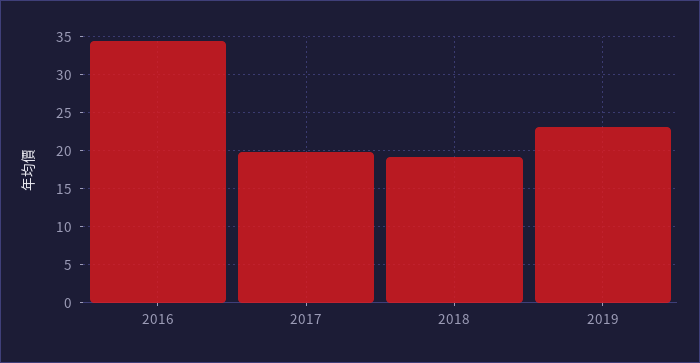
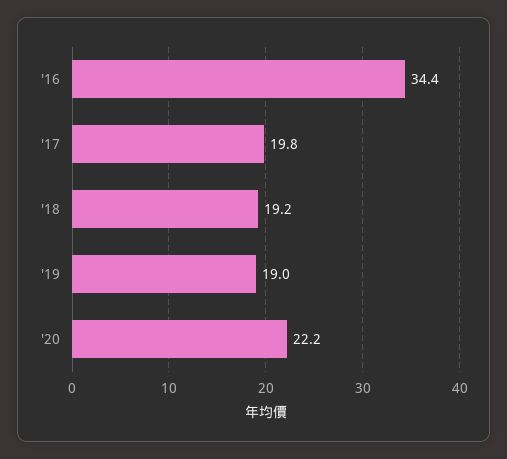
2019: 23 -> 19
'20: none -> 22.2

